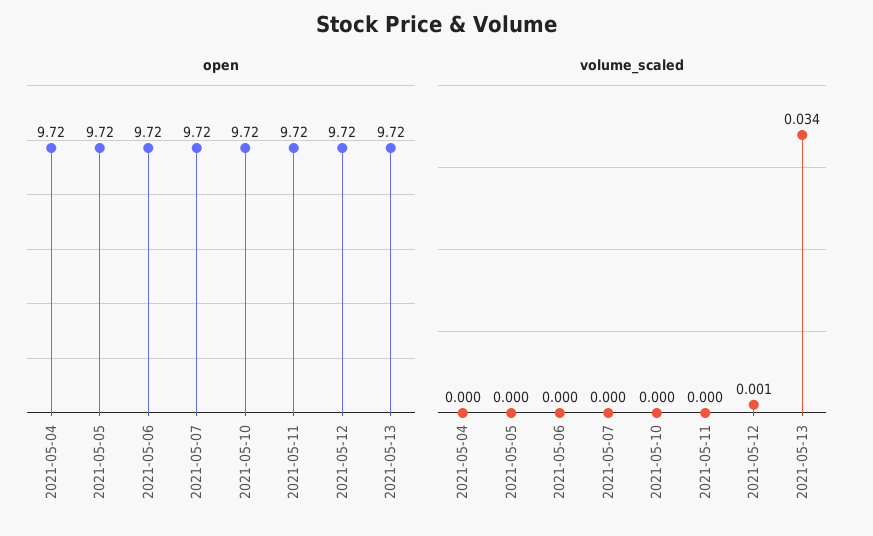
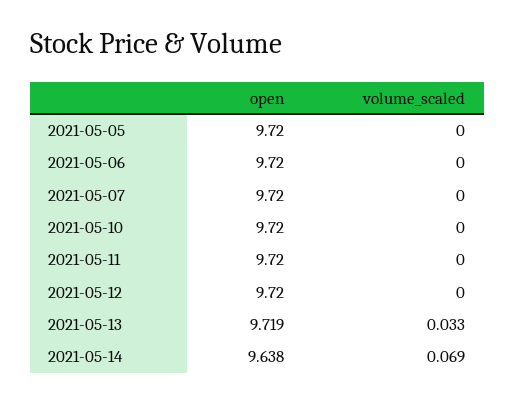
open, 2021-05-04: 9.72 -> none
open, 2021-05-13: 9.72 -> 9.719
volume_scaled, 2021-05-04: 0 -> none
volume_scaled, 2021-05-12: 0.001 -> 0
volume_scaled, 2021-05-13: 0.034 -> 0.033
open, 2021-05-14: none -> 9.638
volume_scaled, 2021-05-14: none -> 0.069

